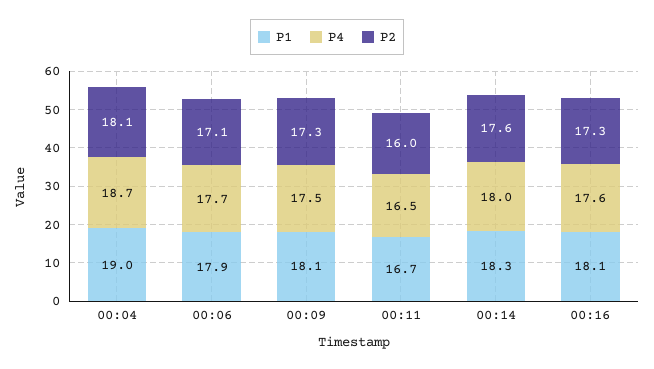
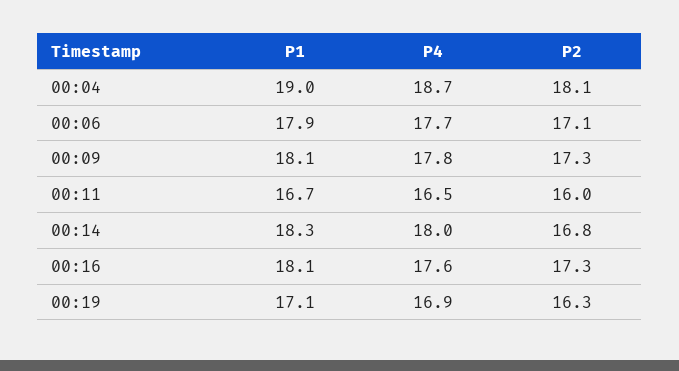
P4, 00:09: 17.5 -> 17.8
P2, 00:14: 17.6 -> 16.8
P1, 00:19: none -> 17.1
P4, 00:19: none -> 16.9
P2, 00:19: none -> 16.3

